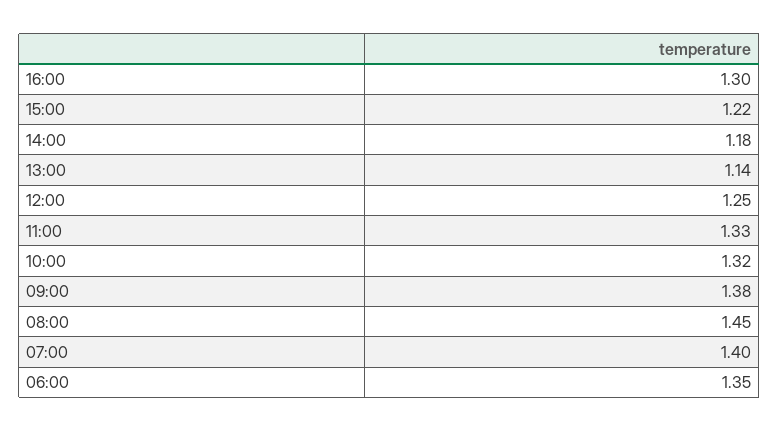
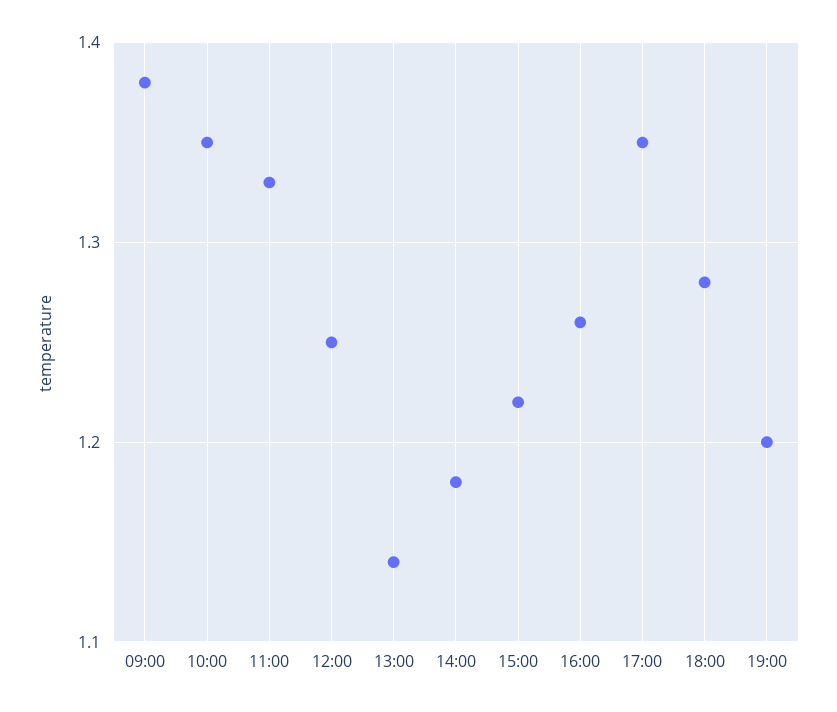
16:00: 1.3 -> 1.26
10:00: 1.32 -> 1.35
08:00: 1.45 -> none
07:00: 1.4 -> none
06:00: 1.35 -> none
17:00: none -> 1.35
18:00: none -> 1.28
19:00: none -> 1.2

